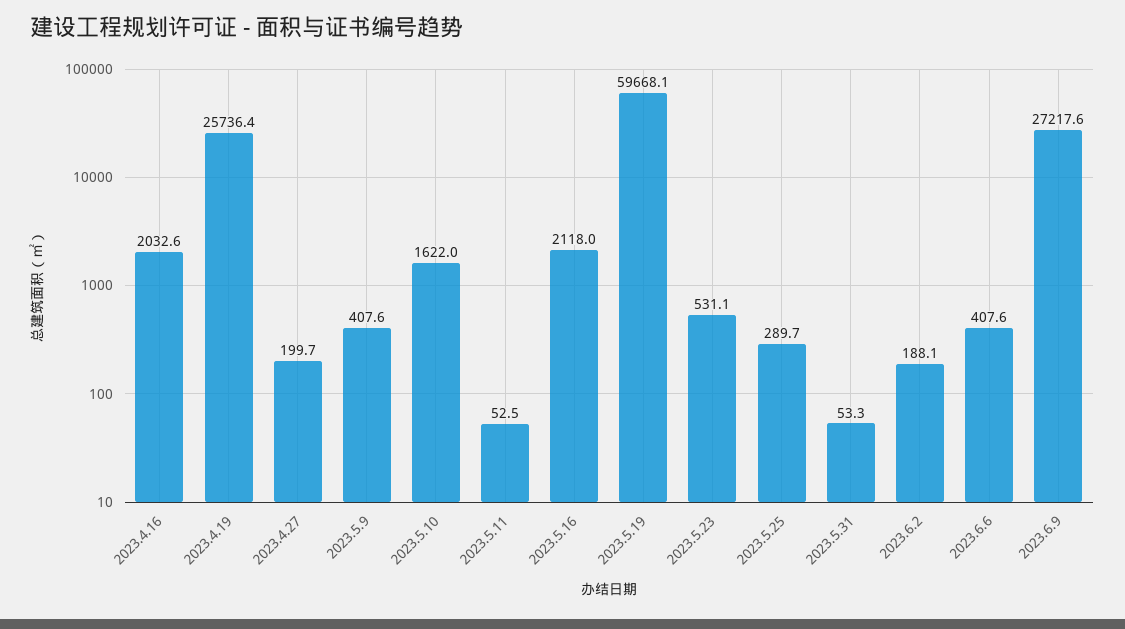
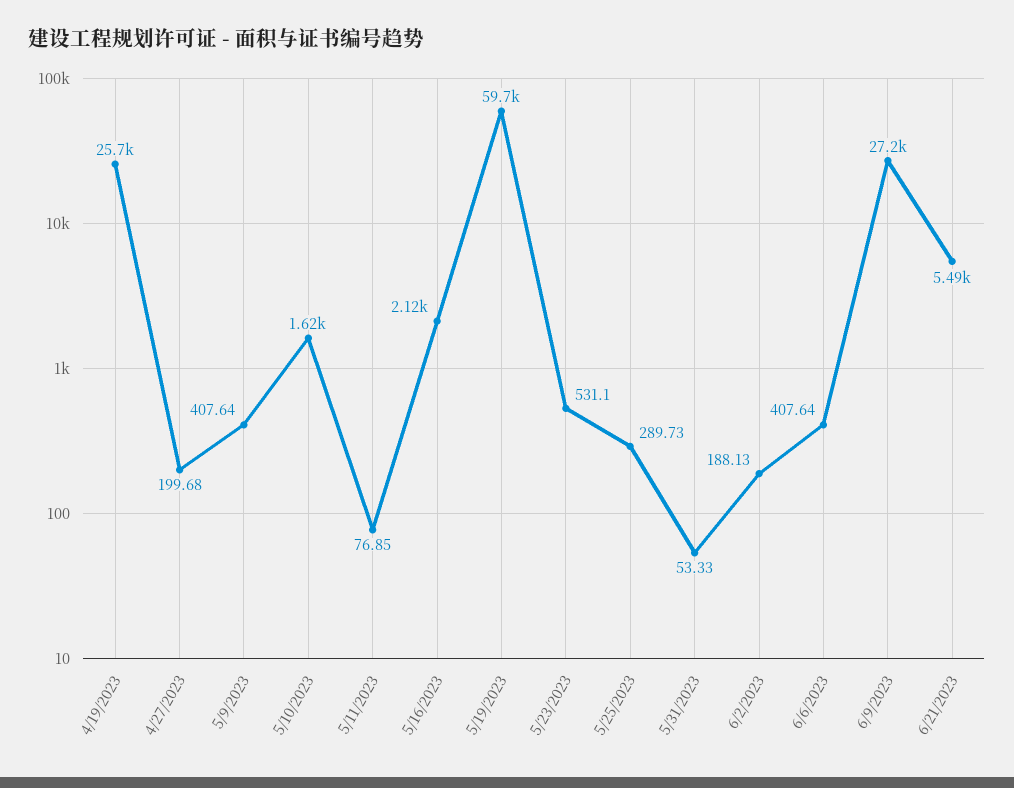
2023.4.16: 2032.6 -> none
2023.5.11: 52.5 -> 76.85
6/21/2023: none -> 5490

